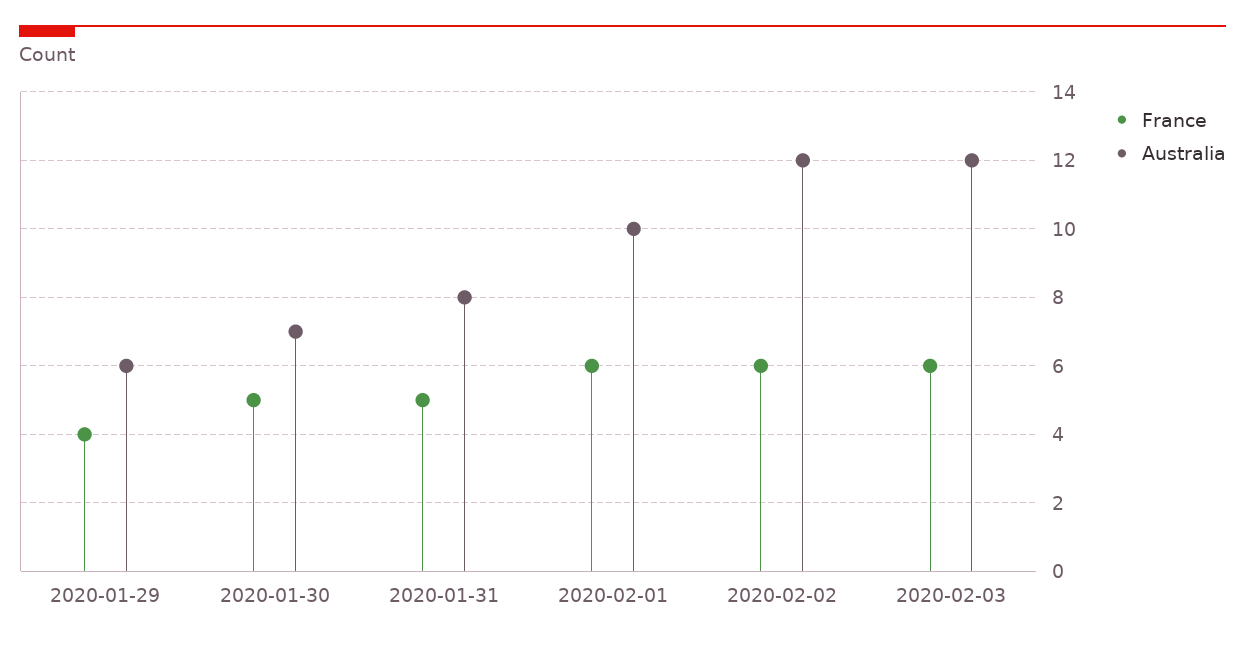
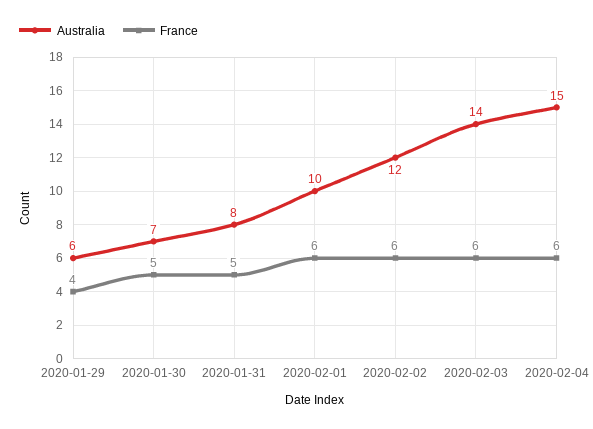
Australia, 2020-02-03: 12 -> 14
Australia, 2020-02-04: none -> 15
France, 2020-02-04: none -> 6

